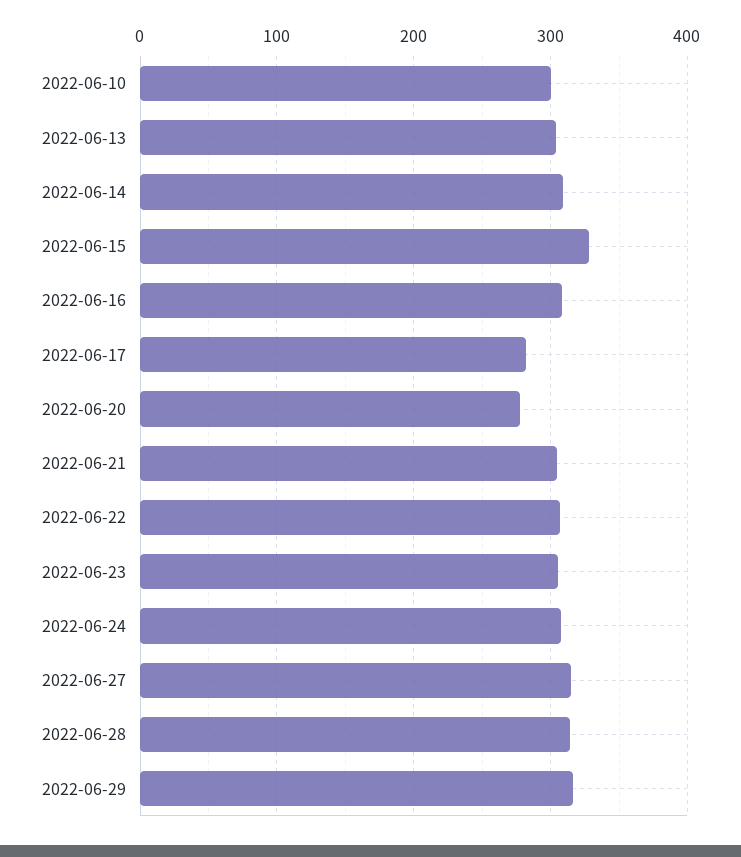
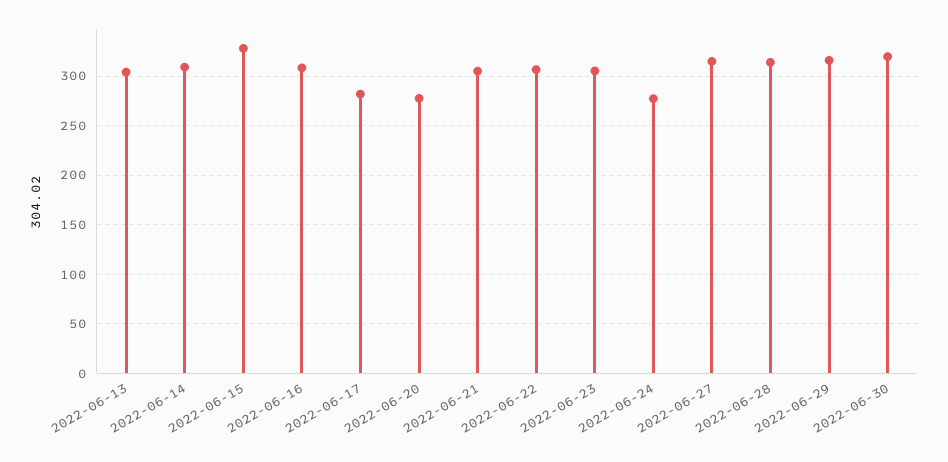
2022-06-10: 300 -> none
2022-06-24: 310 -> 280
2022-06-30: none -> 320

